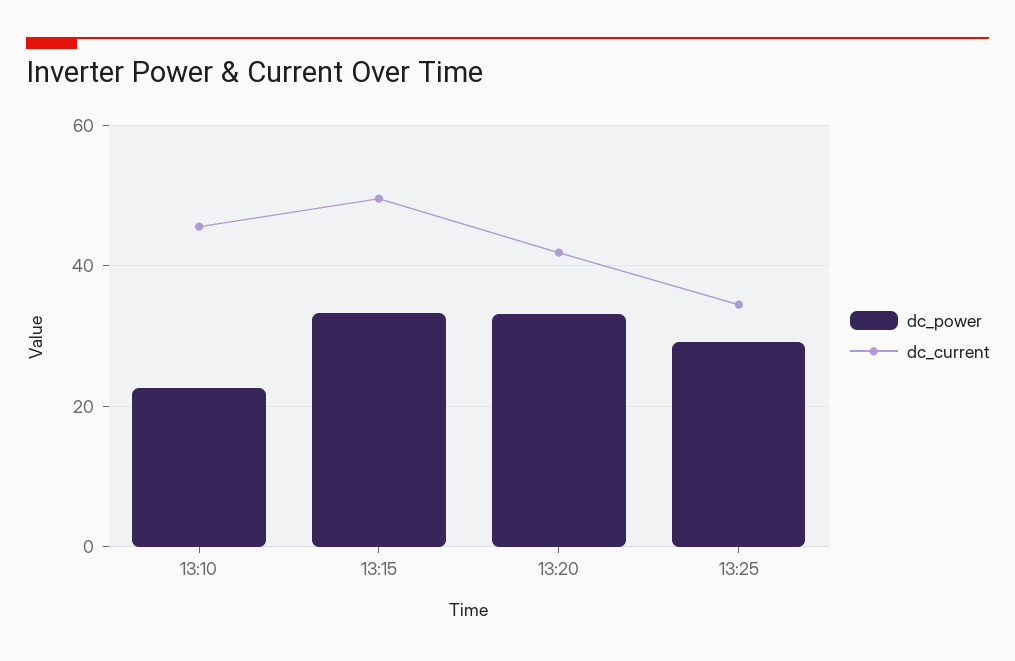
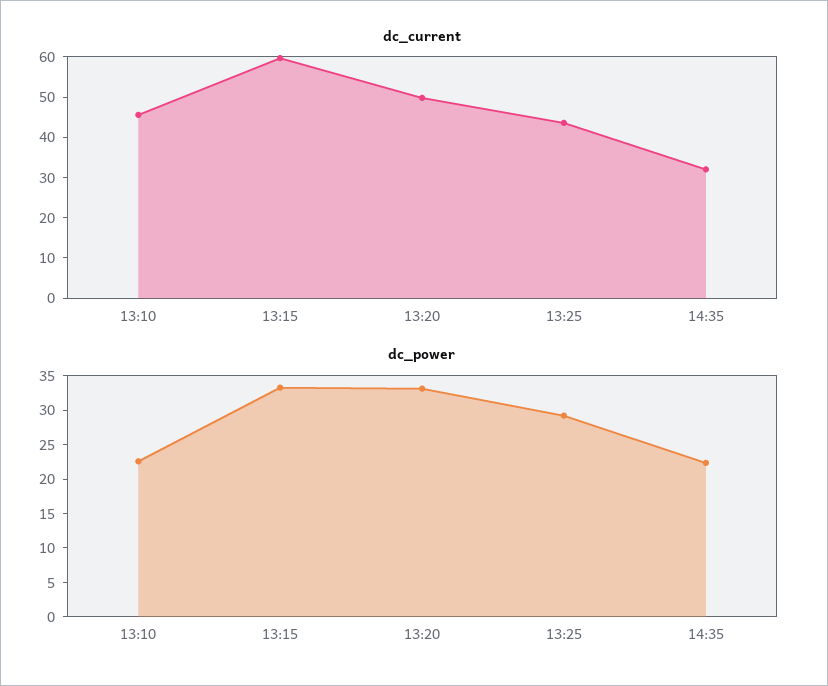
dc_current, 13:15: 50 -> 60
dc_current, 13:20: 42 -> 50
dc_current, 13:25: 34 -> 44
dc_current, 14:35: none -> 32
dc_power, 14:35: none -> 22.5

